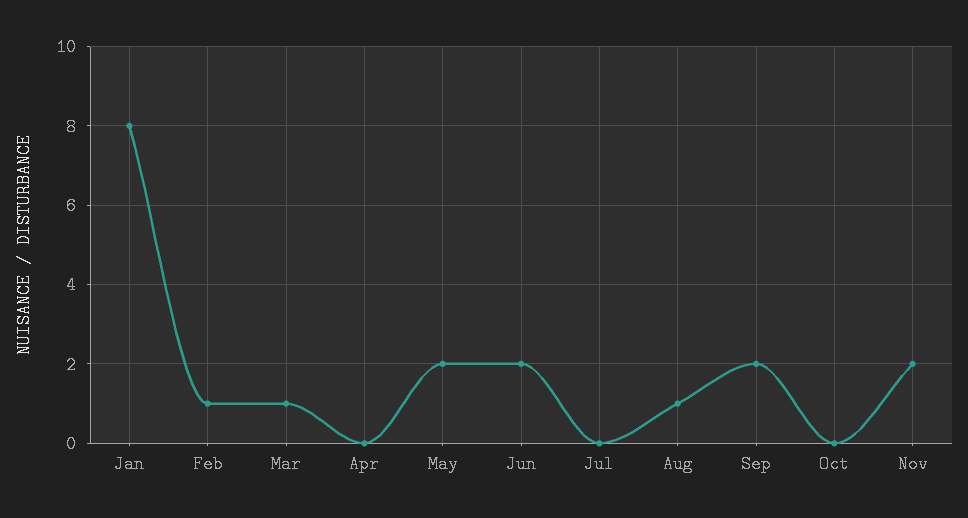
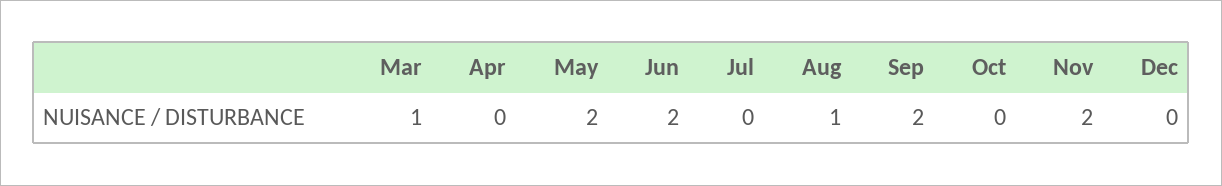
Jan: 8 -> none
Feb: 1 -> none
Dec: none -> 0

